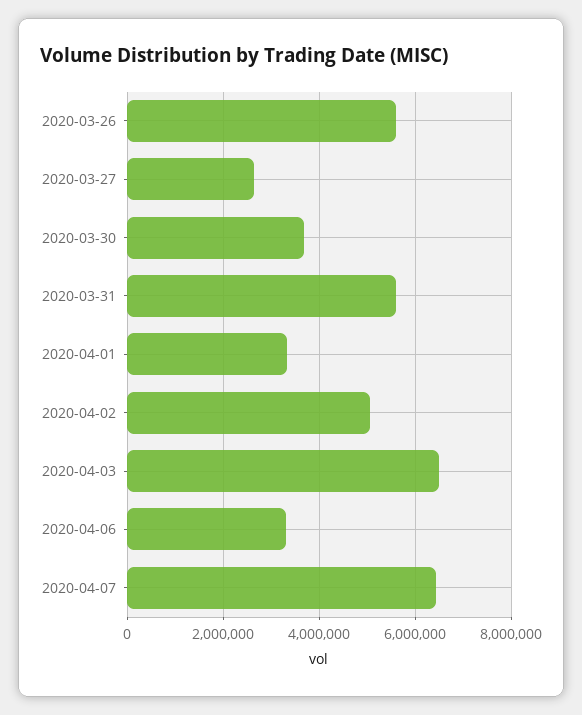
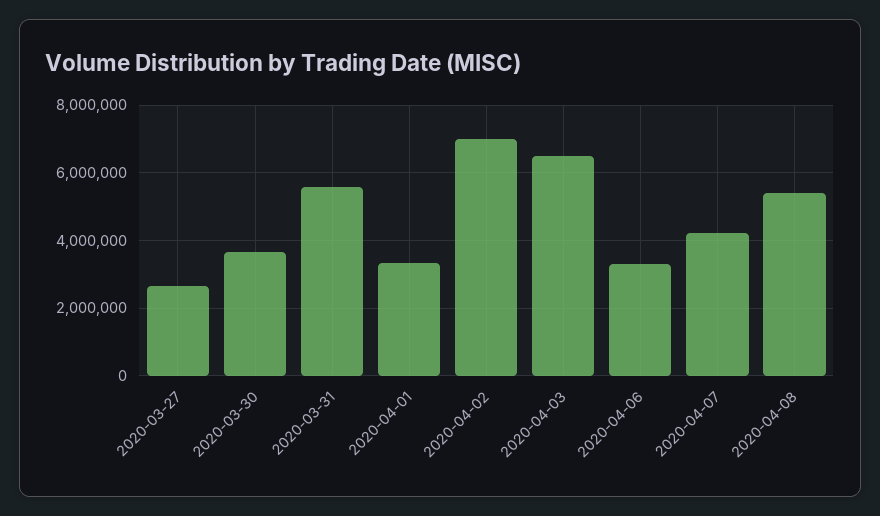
2020-03-26: 5600000 -> none
2020-04-02: 5000000 -> 7000000
2020-04-07: 6400000 -> 4200000
2020-04-08: none -> 5400000

